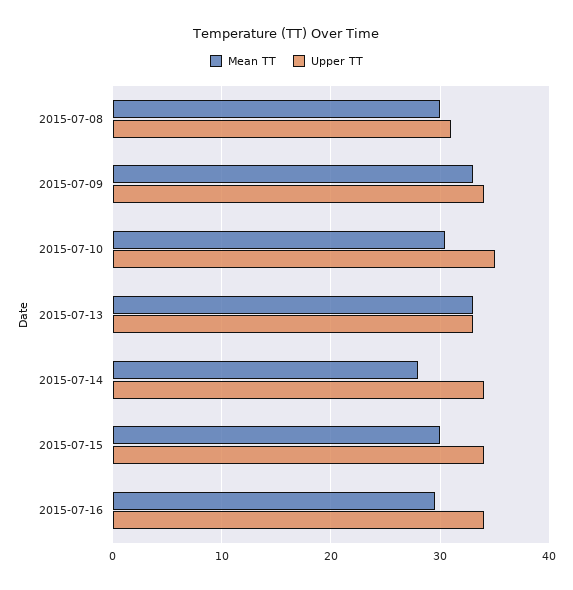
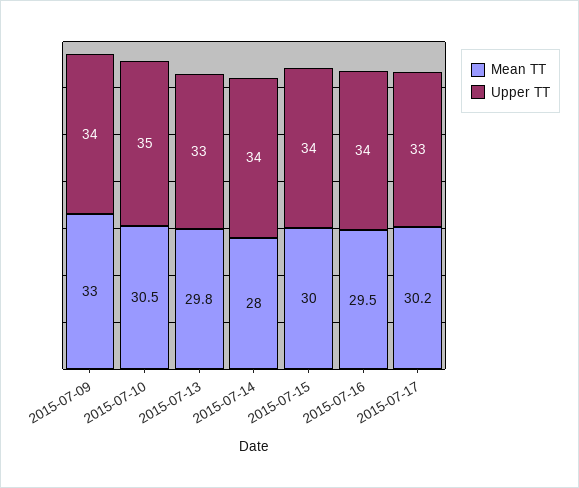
Mean TT, 2015-07-08: 30 -> none
Upper TT, 2015-07-08: 31 -> none
Mean TT, 2015-07-13: 33 -> 29.8
Mean TT, 2015-07-17: none -> 30.2
Upper TT, 2015-07-17: none -> 33

